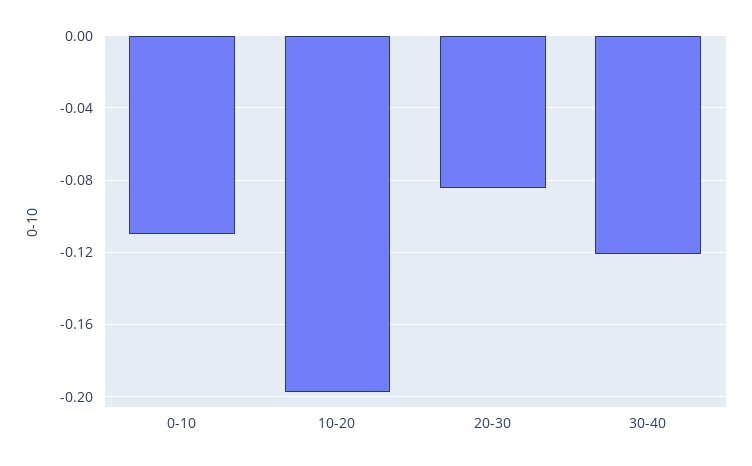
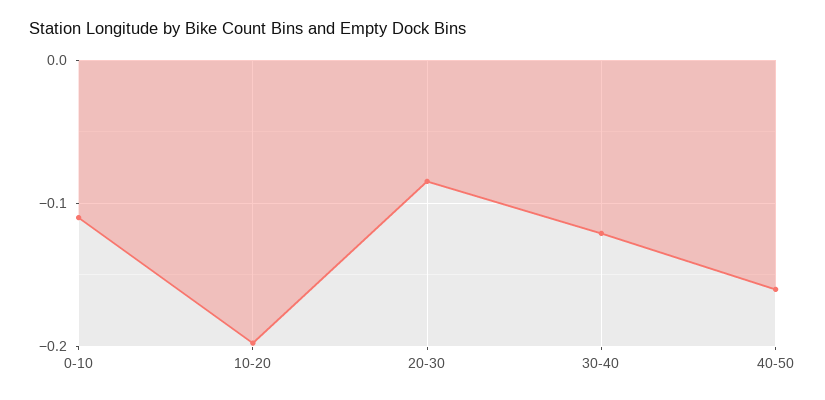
40-50: none -> -0.16

